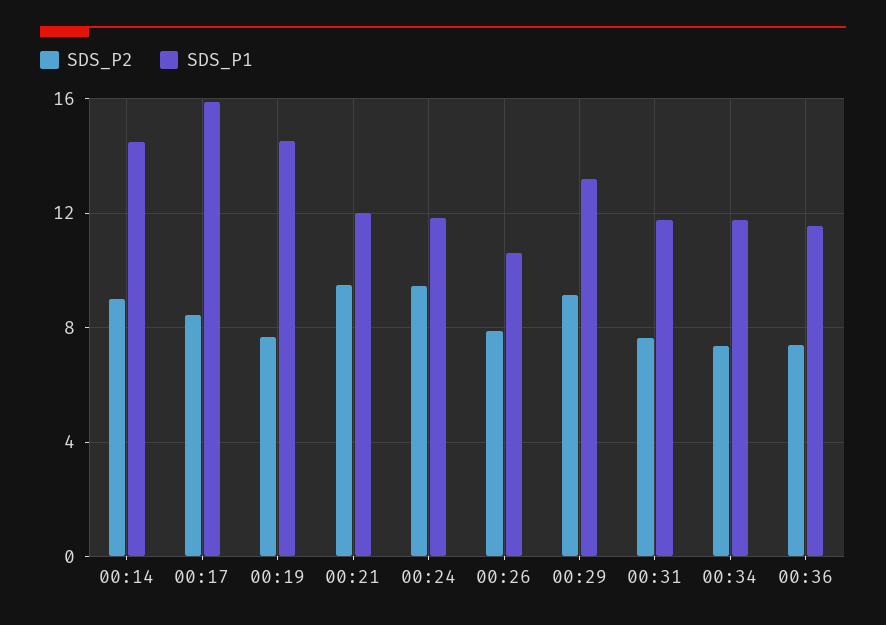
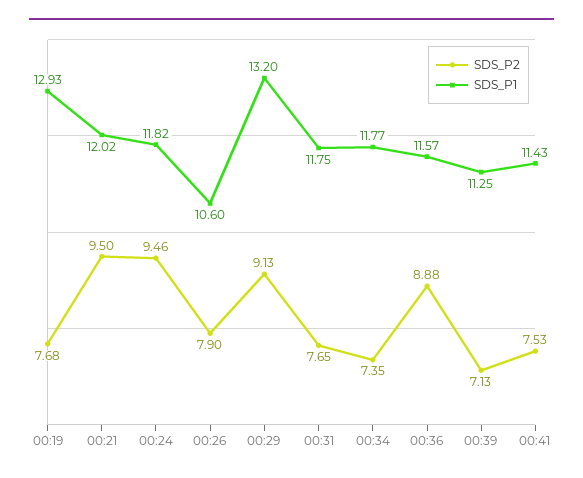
SDS_P2, 00:14: 9 -> none
SDS_P1, 00:14: 14.5 -> none
SDS_P2, 00:17: 8.5 -> none
SDS_P1, 00:17: 16 -> none
SDS_P1, 00:19: 14.5 -> 12.93
SDS_P2, 00:36: 7.5 -> 8.88
SDS_P2, 00:39: none -> 7.13
SDS_P1, 00:39: none -> 11.25
SDS_P2, 00:41: none -> 7.53
SDS_P1, 00:41: none -> 11.43

